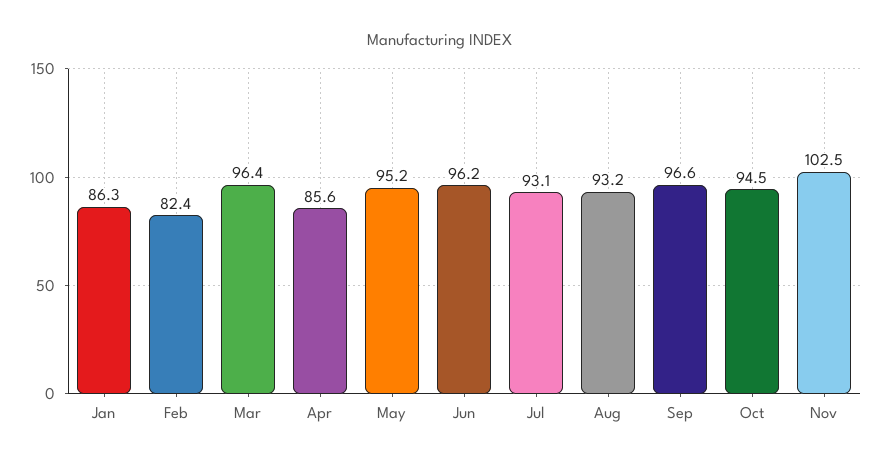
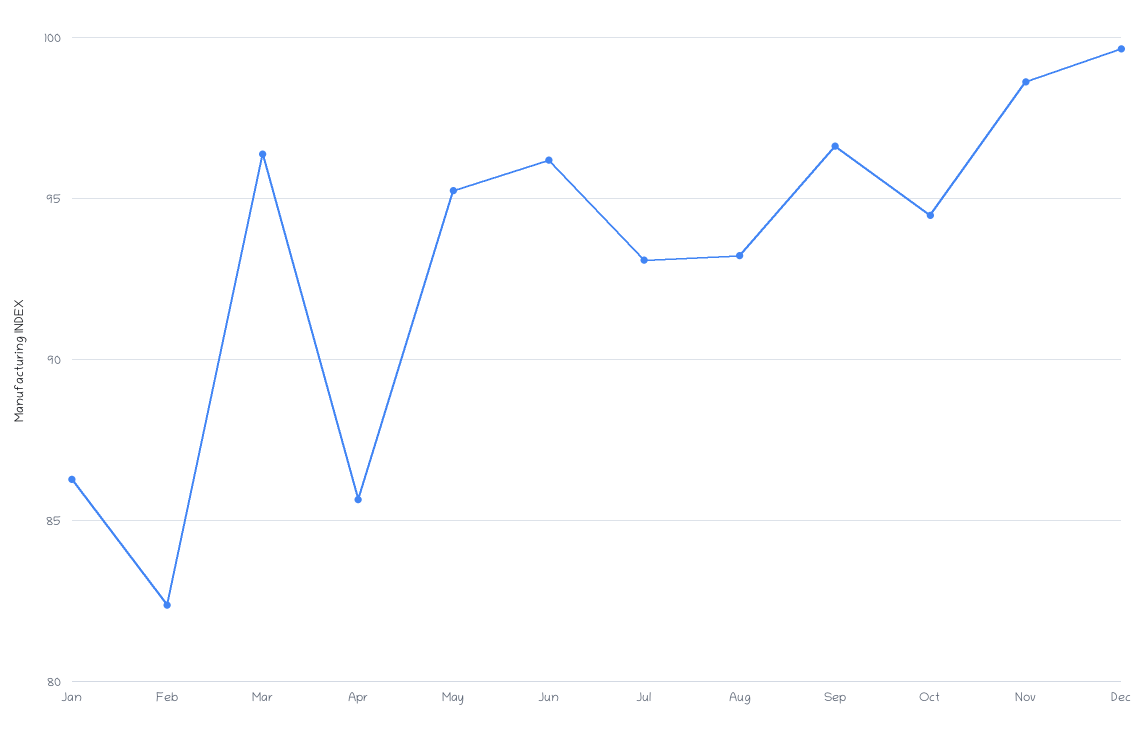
Nov: 102.5 -> 98.5
Dec: none -> 99.5

